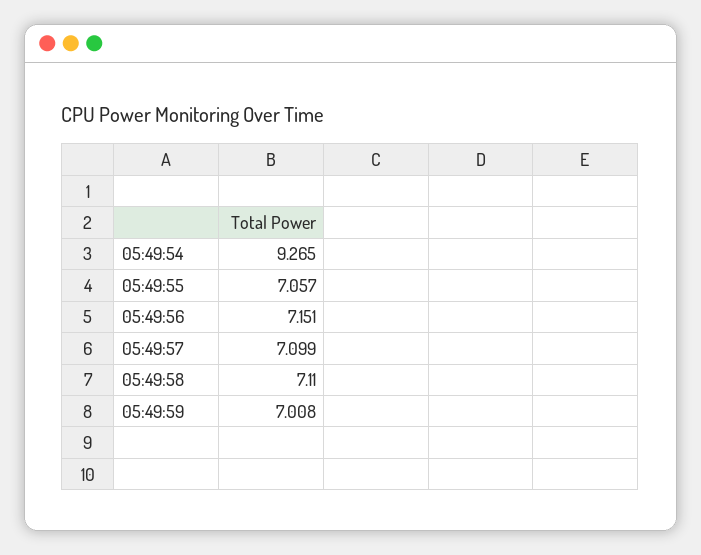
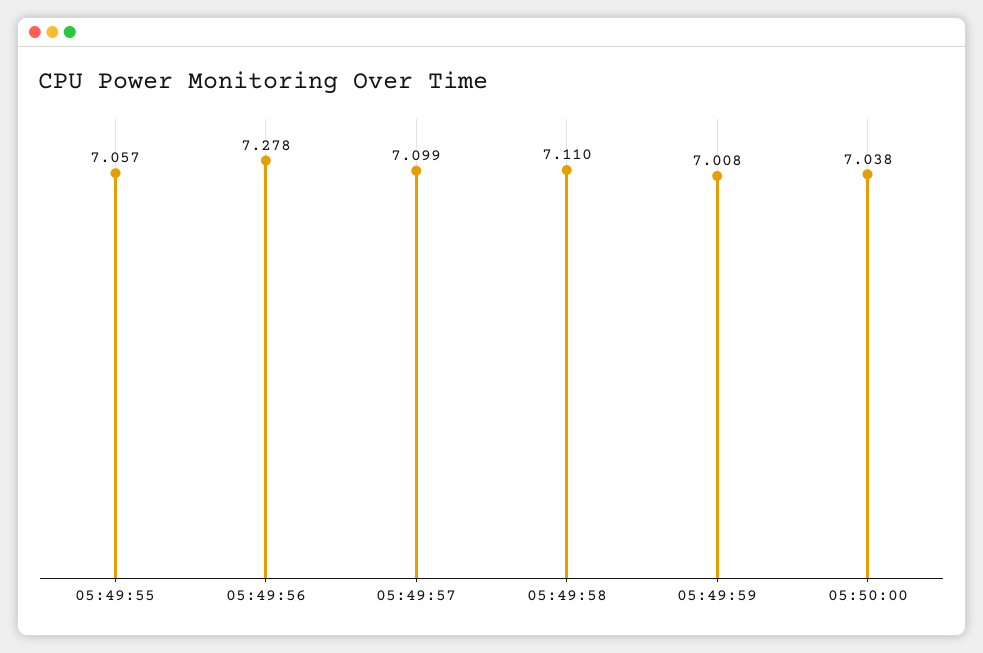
05:49:54: 9.265 -> none
05:49:56: 7.151 -> 7.278
05:50:00: none -> 7.038

